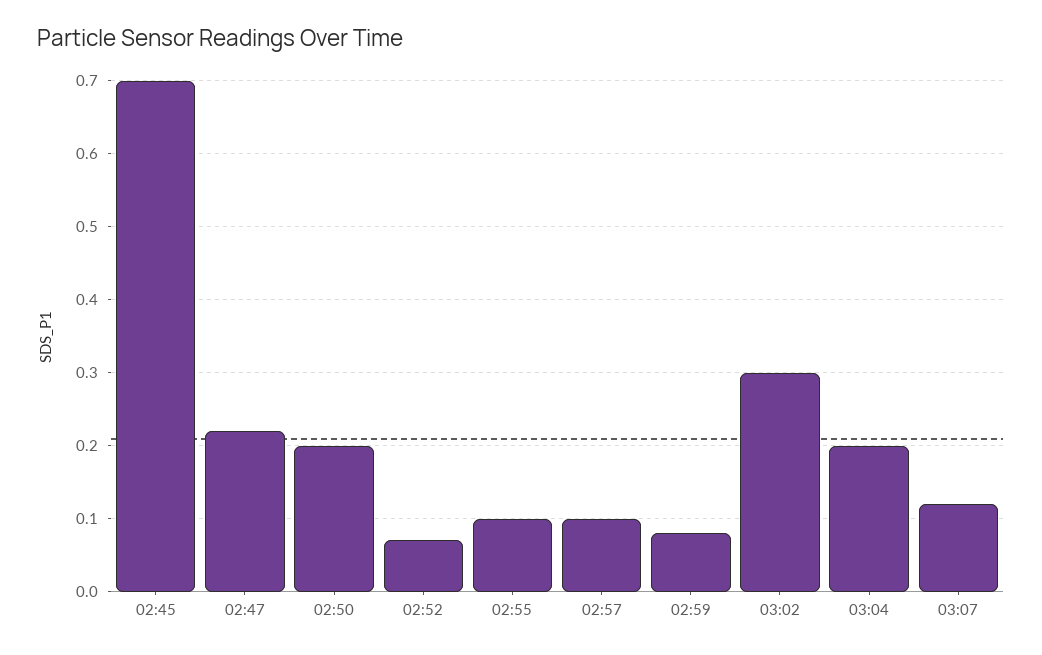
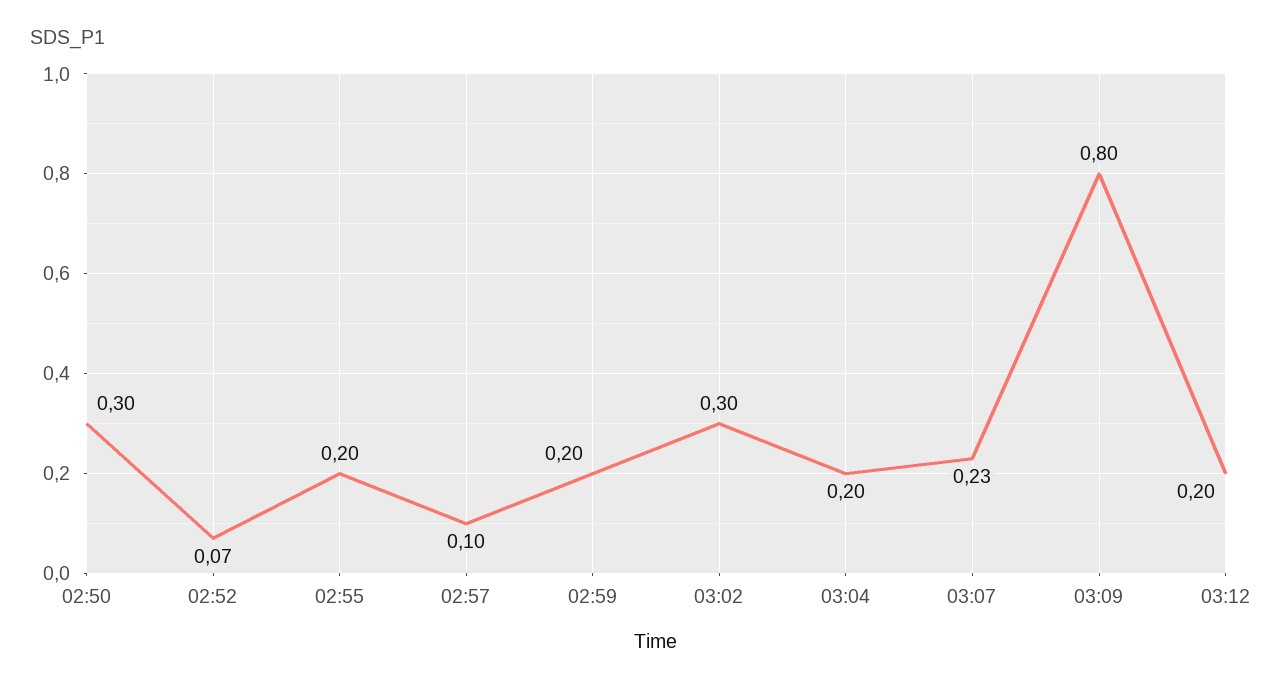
02:45: 0.7 -> none
02:47: 0.22 -> none
02:50: 0.2 -> 0.3
02:55: 0.1 -> 0.2
02:59: 0.08 -> 0.2
03:07: 0.12 -> 0.23
03:09: none -> 0.8
03:12: none -> 0.2

